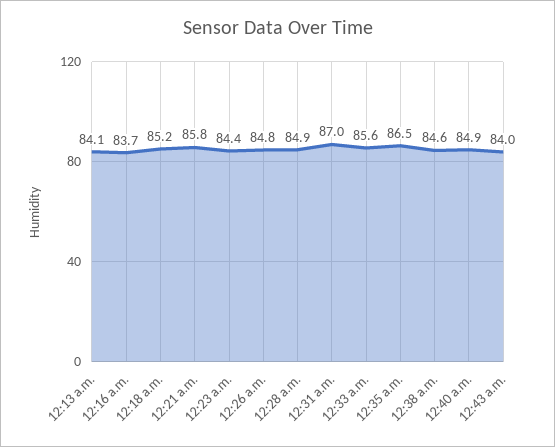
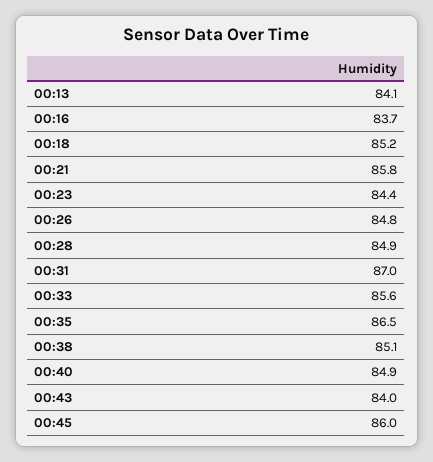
12:38 a.m.: 84.6 -> 85.1
00:45: none -> 86

